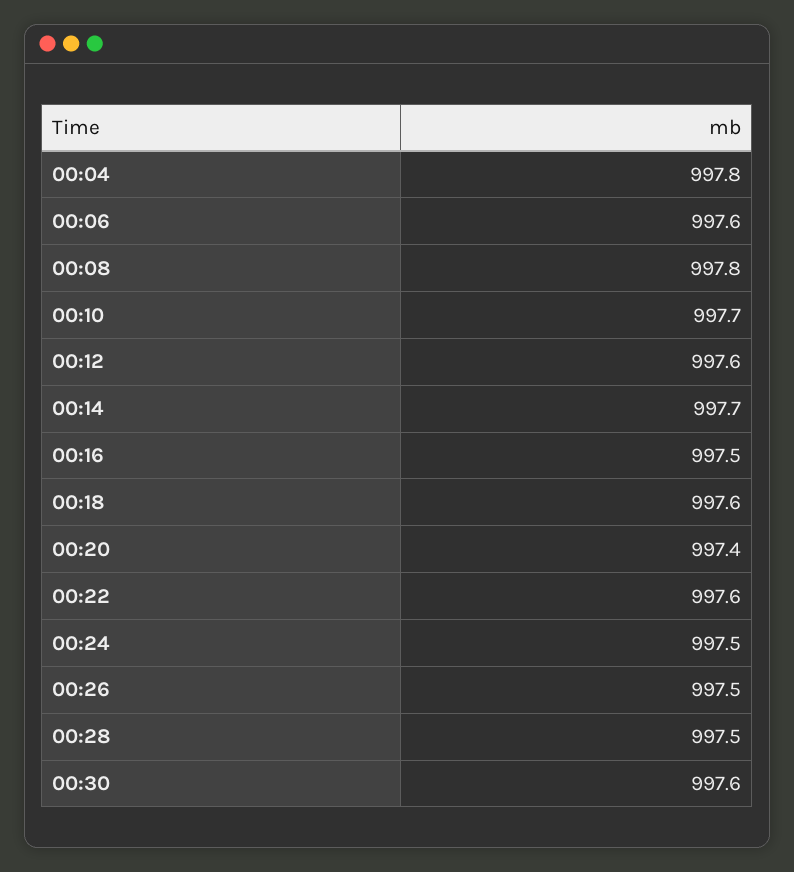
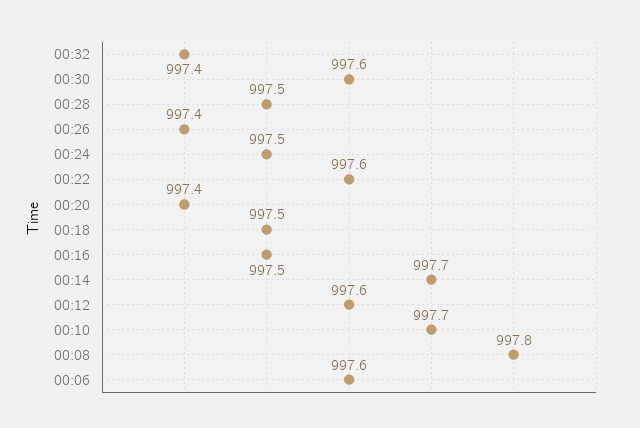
00:04: 997.8 -> none
00:18: 997.6 -> 997.5
00:26: 997.5 -> 997.4
00:32: none -> 997.4

